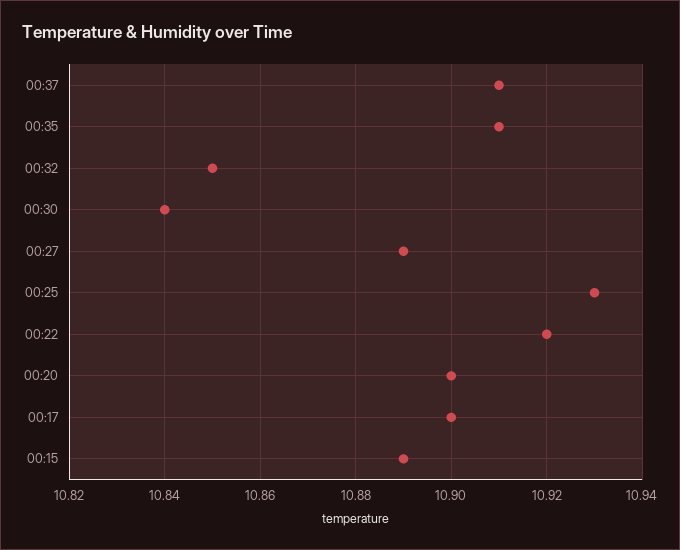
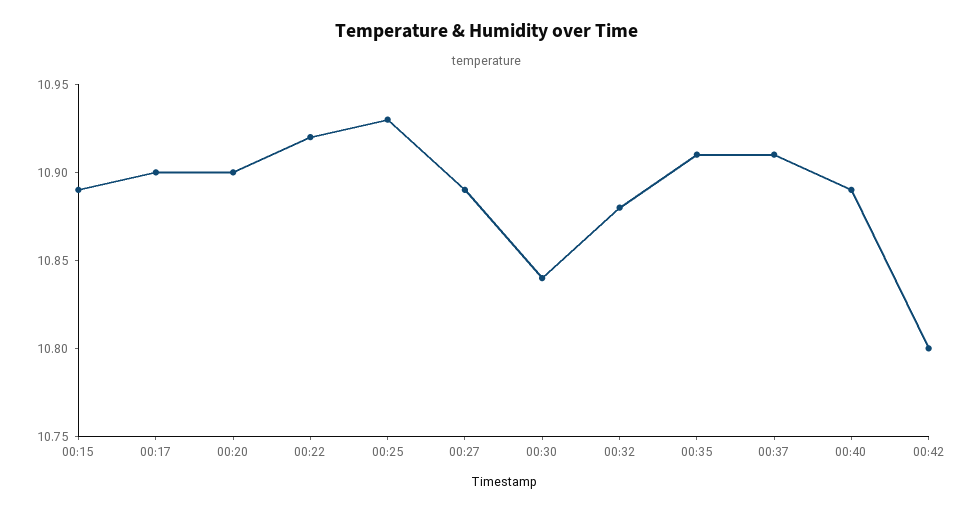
00:32: 10.85 -> 10.88
00:40: none -> 10.89
00:42: none -> 10.8

